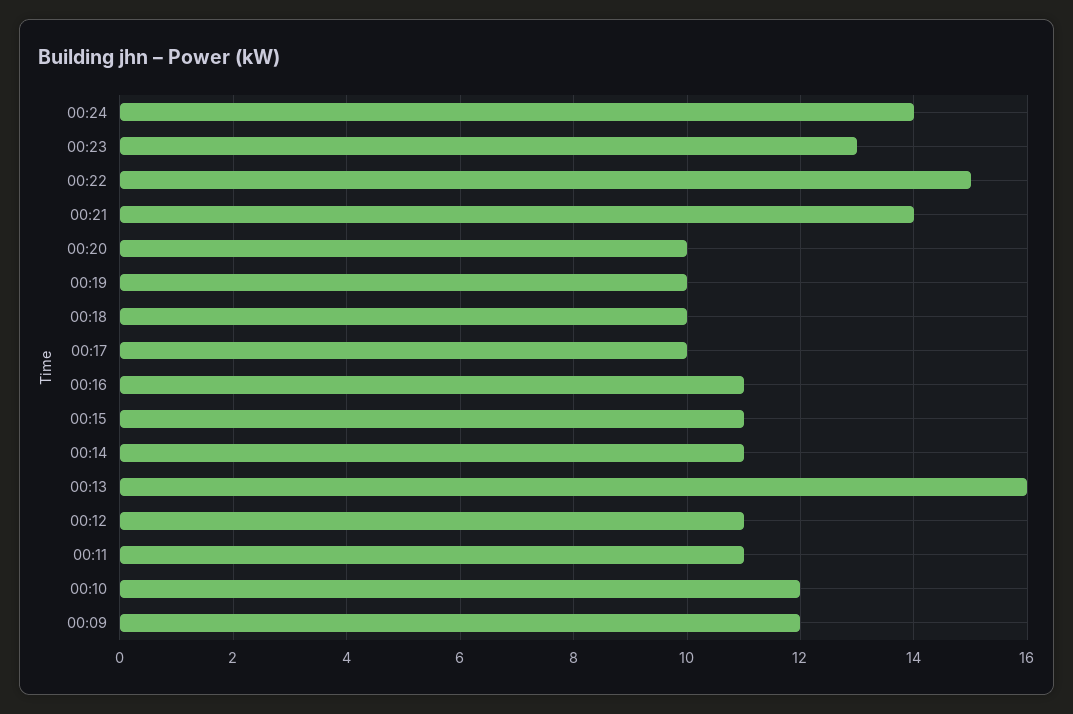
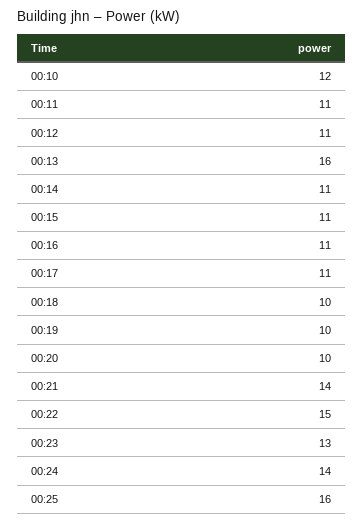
00:17: 10 -> 11
00:09: 12 -> none
00:25: none -> 16

